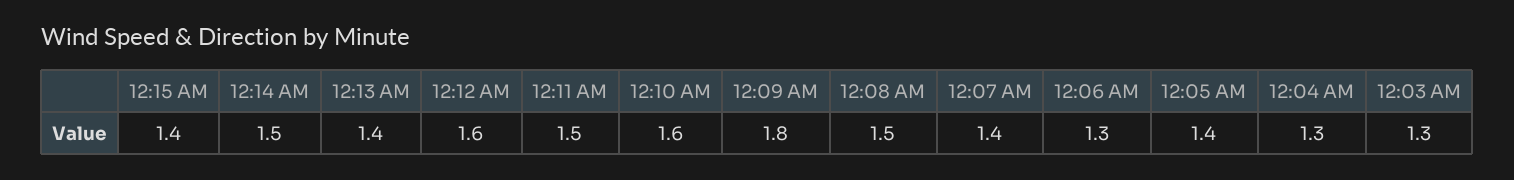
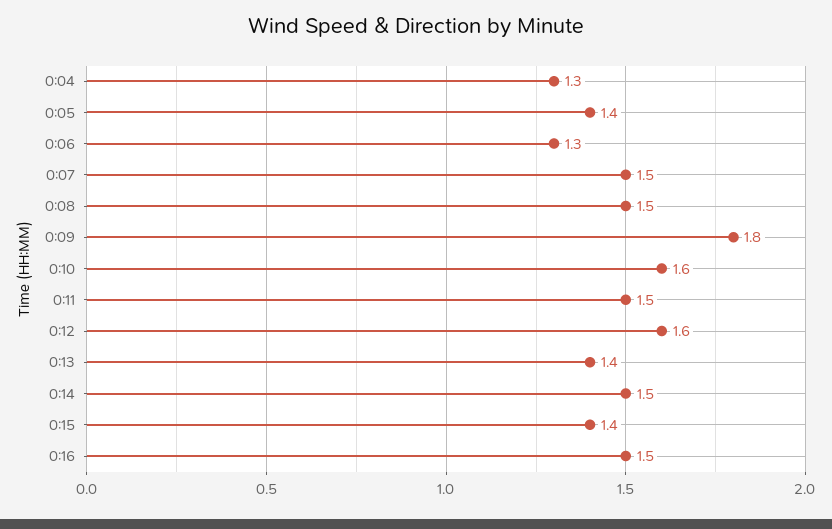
12:07 AM: 1.4 -> 1.5
12:03 AM: 1.3 -> none
0:16: none -> 1.5

